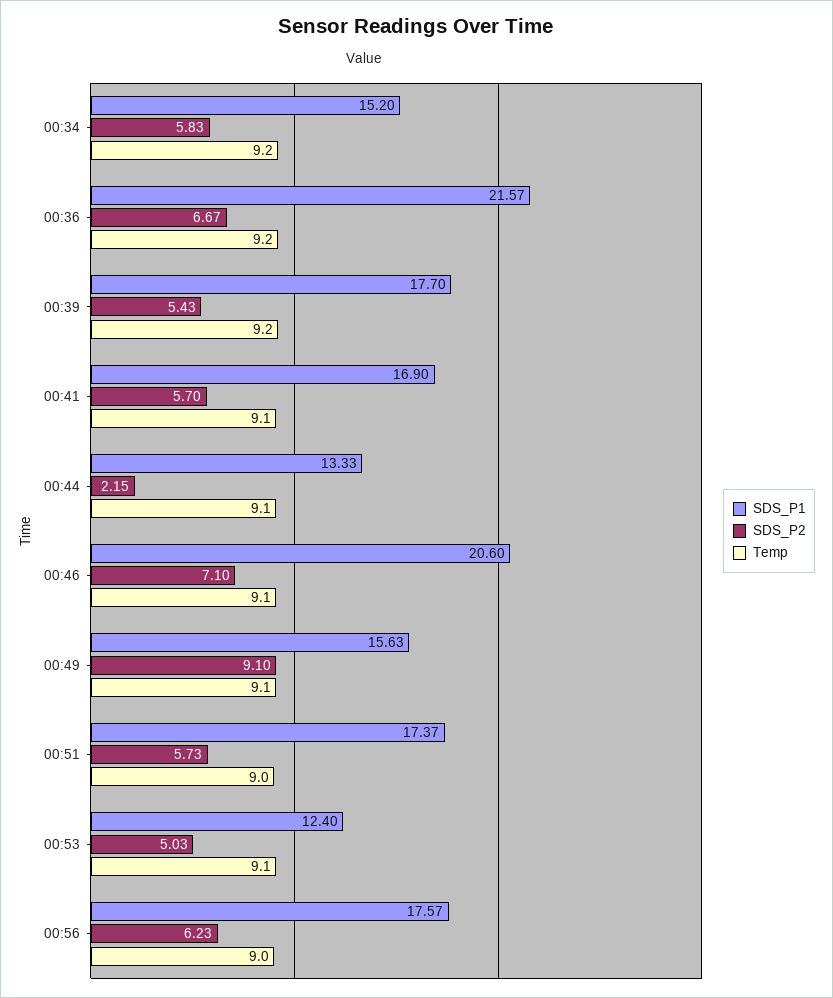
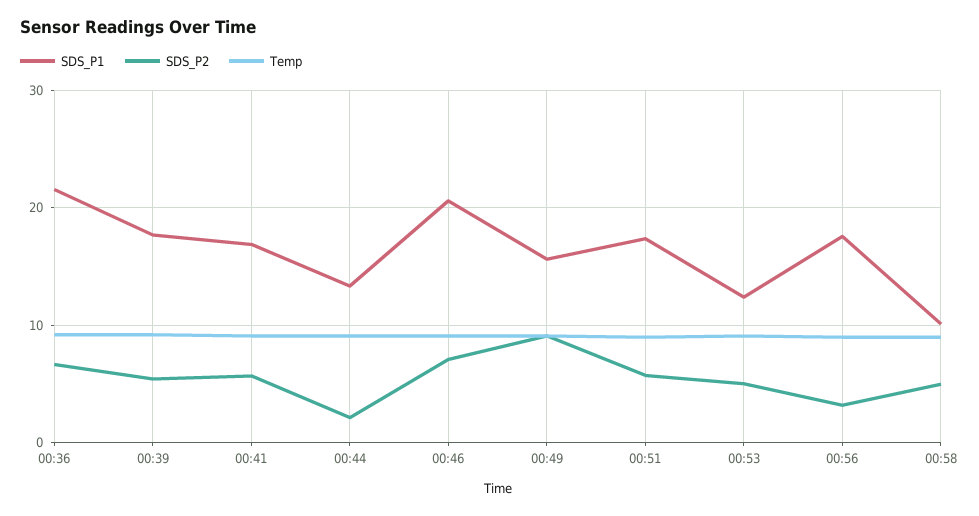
SDS_P1, 00:34: 15.2 -> none
SDS_P2, 00:34: 5.83 -> none
Temp, 00:34: 9.2 -> none
SDS_P2, 00:56: 6.23 -> 3
SDS_P1, 00:58: none -> 10
SDS_P2, 00:58: none -> 5
Temp, 00:58: none -> 9

